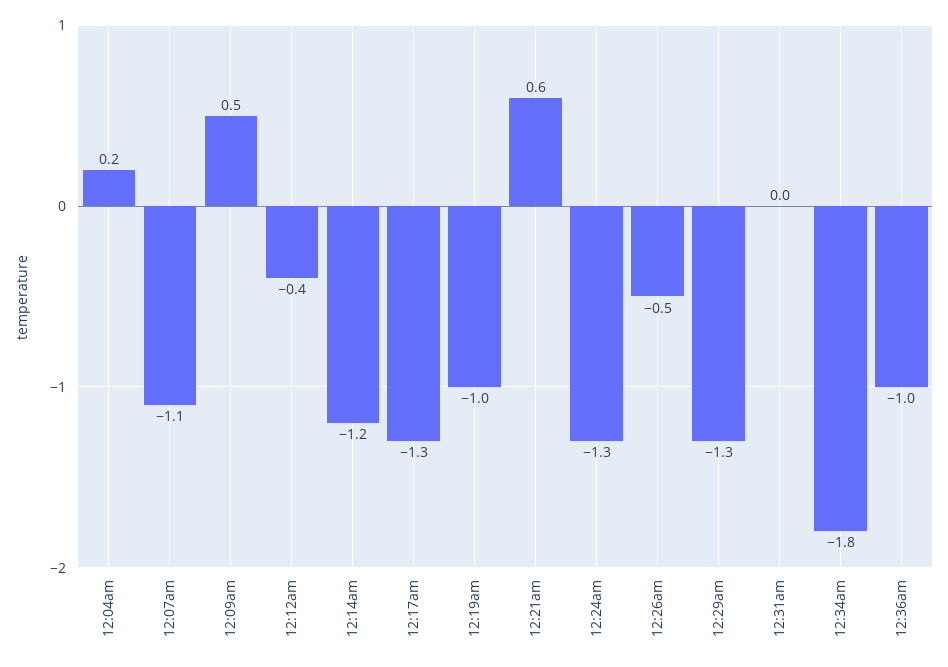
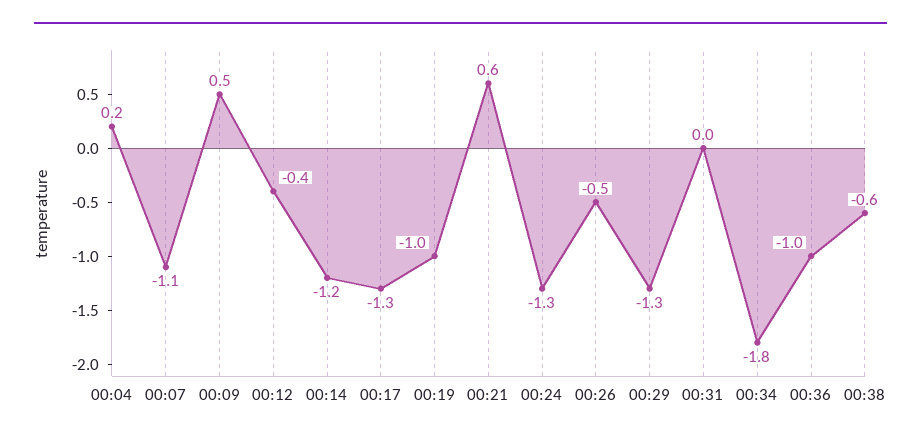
00:38: none -> -0.6

